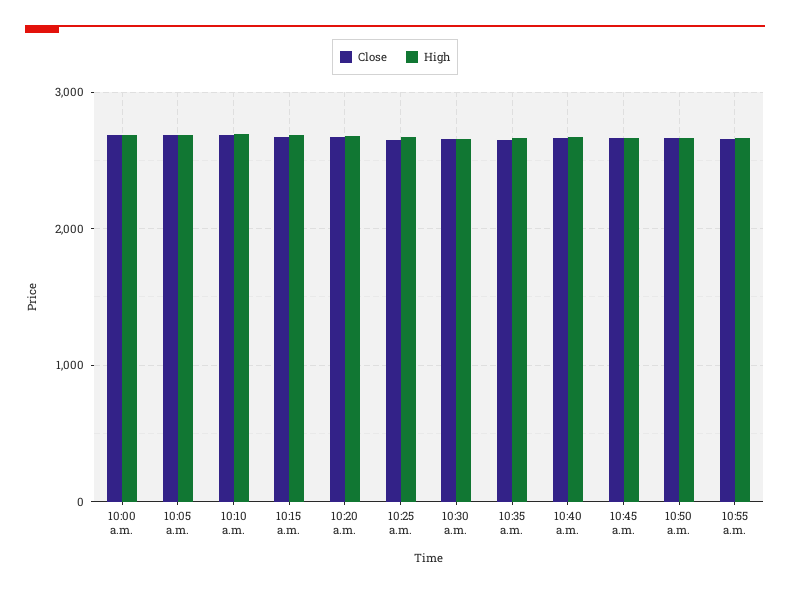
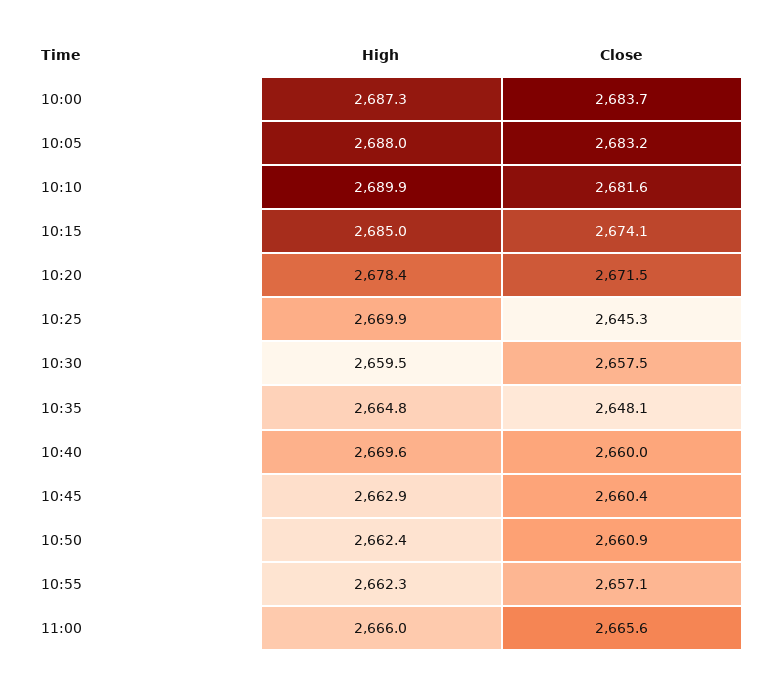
High, 11:00: none -> 2666
Close, 11:00: none -> 2665.6

